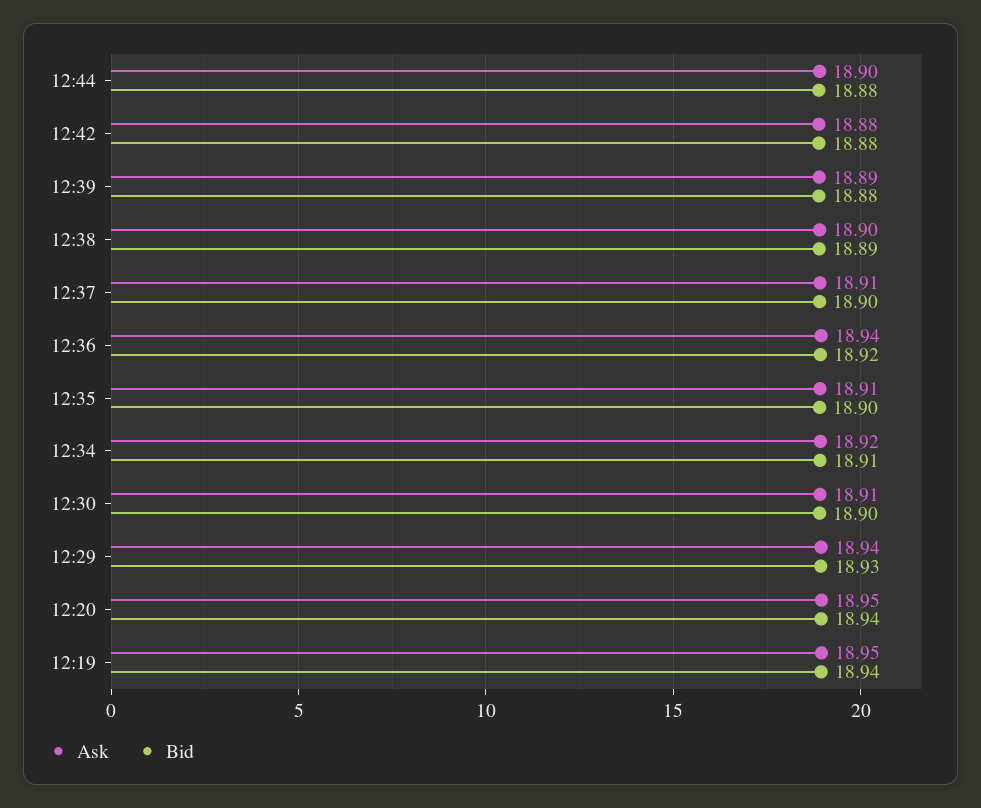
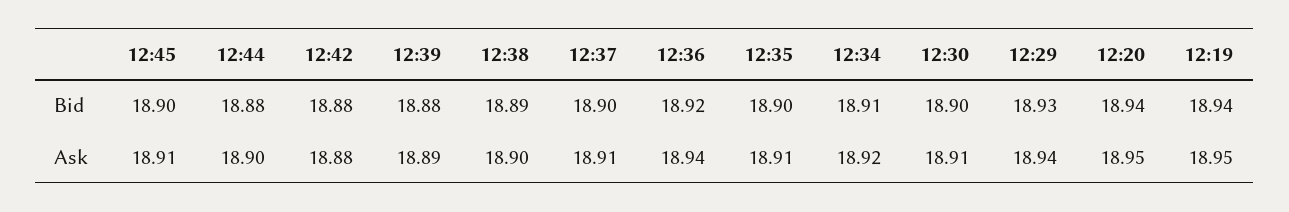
Bid, 12:45: none -> 18.9
Ask, 12:45: none -> 18.91

